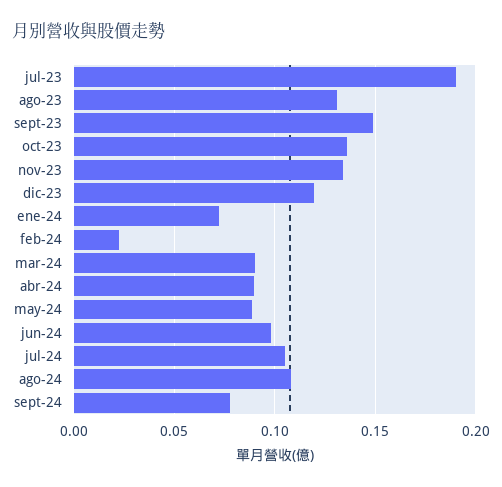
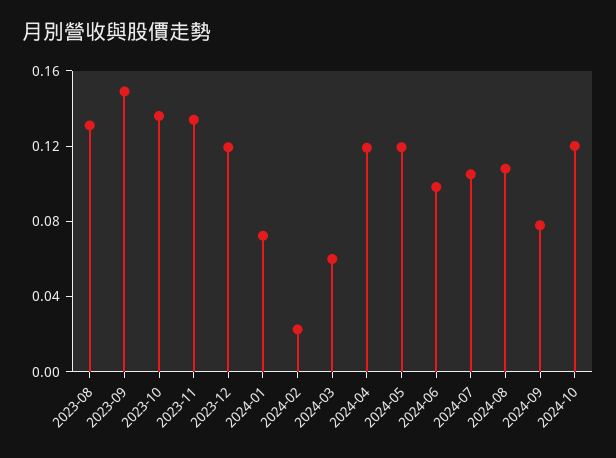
jul-23: 0.19 -> none
mar-24: 0.09 -> 0.06
abr-24: 0.09 -> 0.12
may-24: 0.09 -> 0.12
2024-10: none -> 0.12

